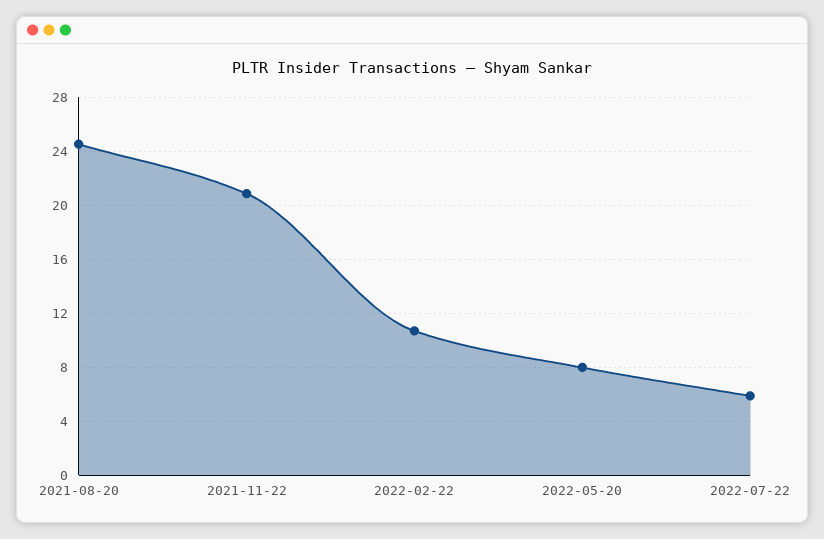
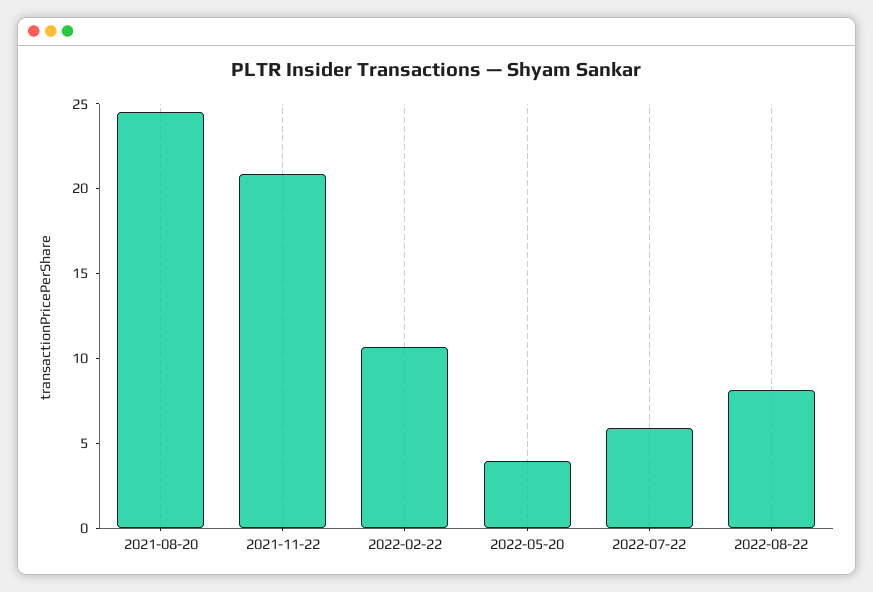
2022-05-20: 8 -> 4
2022-08-22: none -> 8

